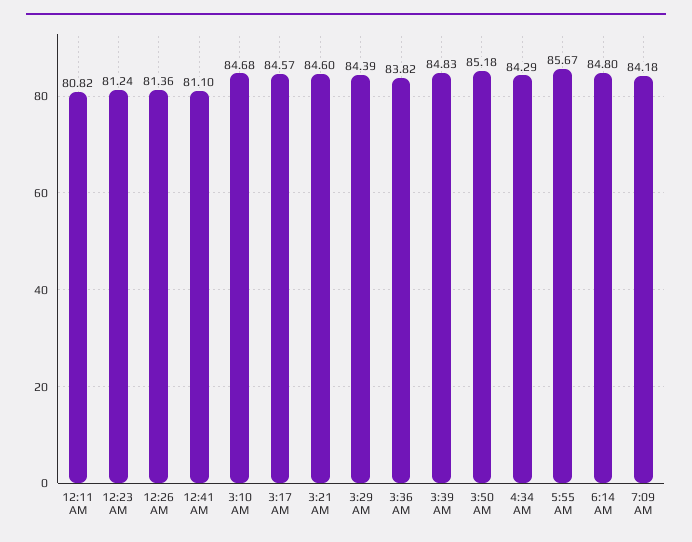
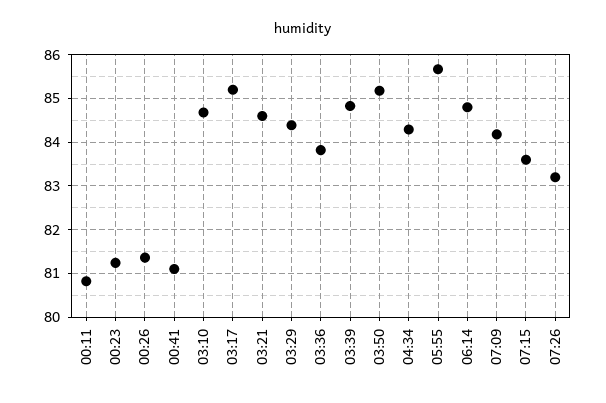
3:17 AM: 84.57 -> 85.2
07:15: none -> 83.6
07:26: none -> 83.2

